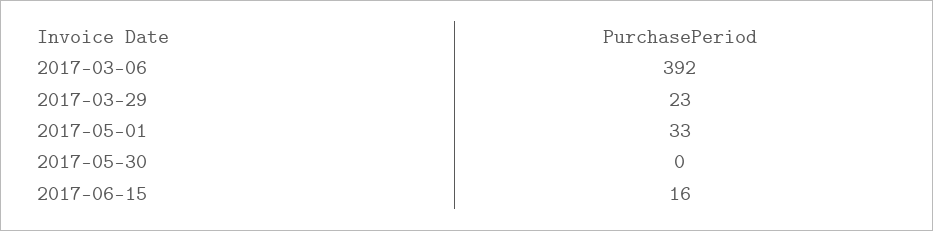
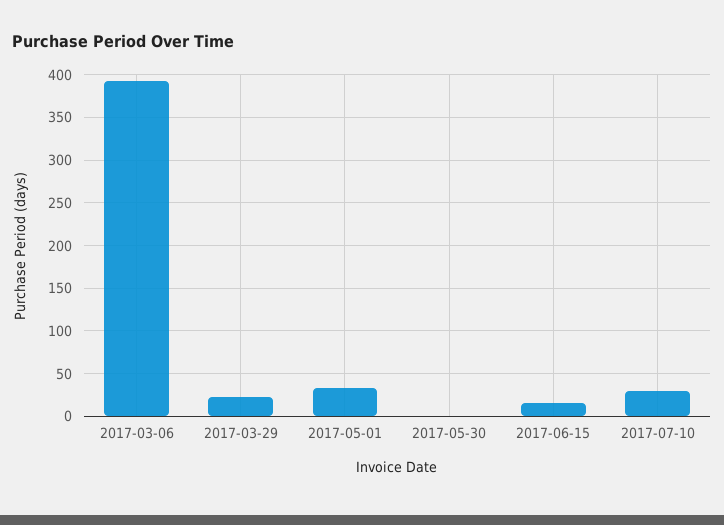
2017-07-10: none -> 30

